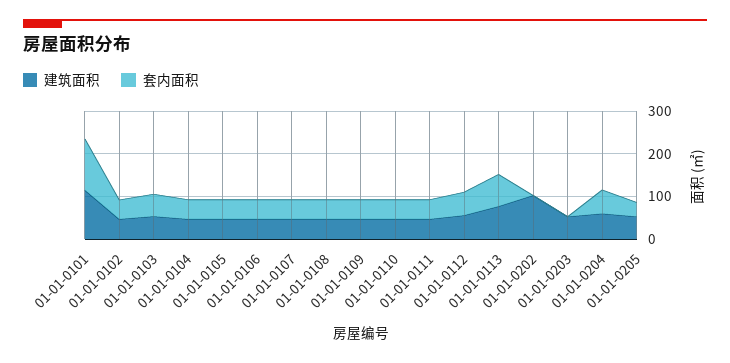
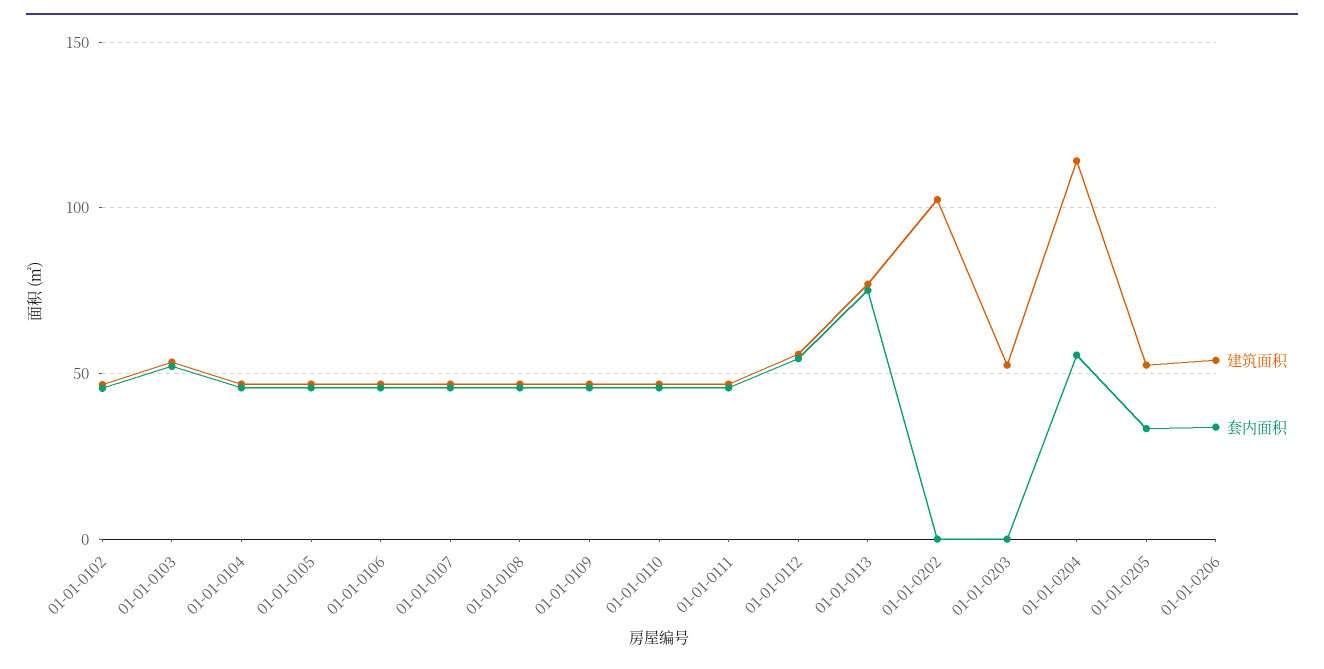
建筑面积, 01-01-0101: 120 -> none
套内面积, 01-01-0101: 120 -> none
建筑面积, 01-01-0204: 60 -> 115
建筑面积, 01-01-0206: none -> 55
套内面积, 01-01-0206: none -> 35

